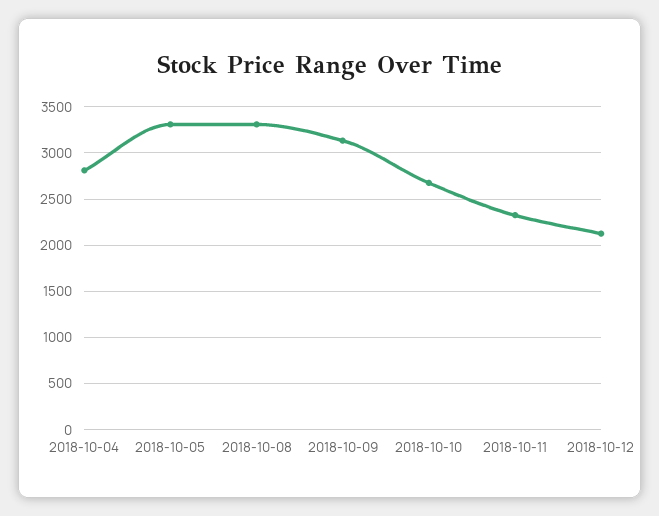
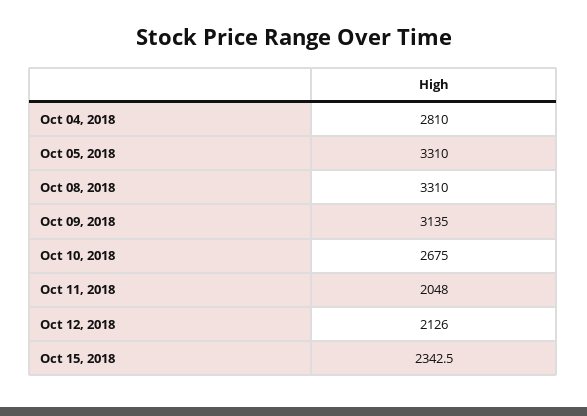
2018-10-11: 2300 -> 2048
Oct 15, 2018: none -> 2342.5

